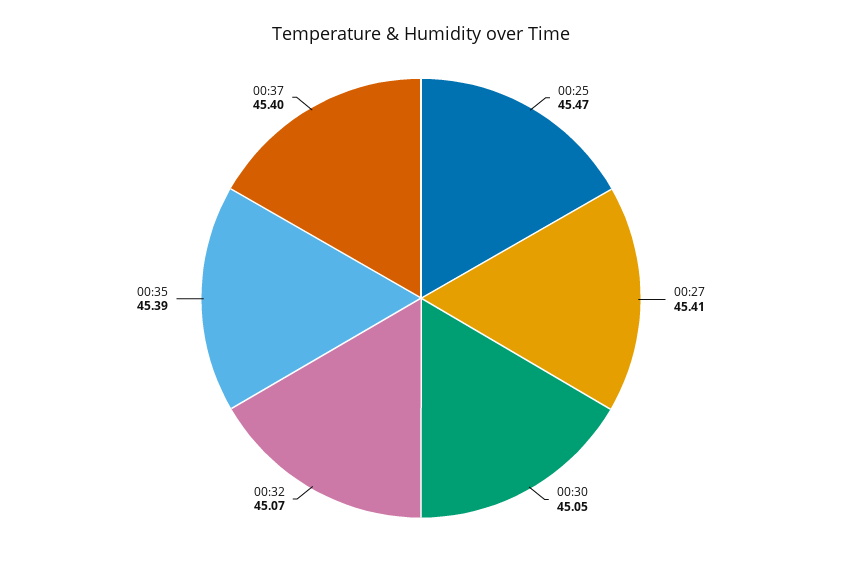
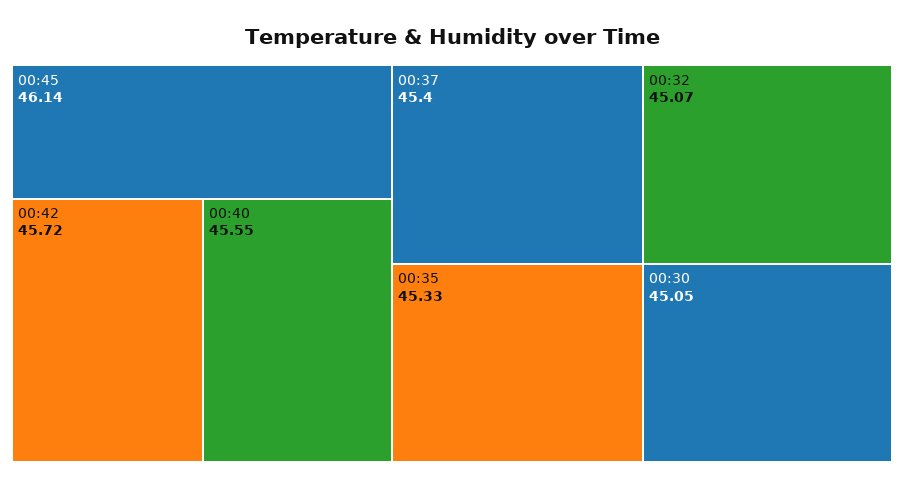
00:25: 45.47 -> none
00:27: 45.41 -> none
00:35: 45.39 -> 45.33
00:45: none -> 46.14
00:42: none -> 45.72
00:40: none -> 45.55

